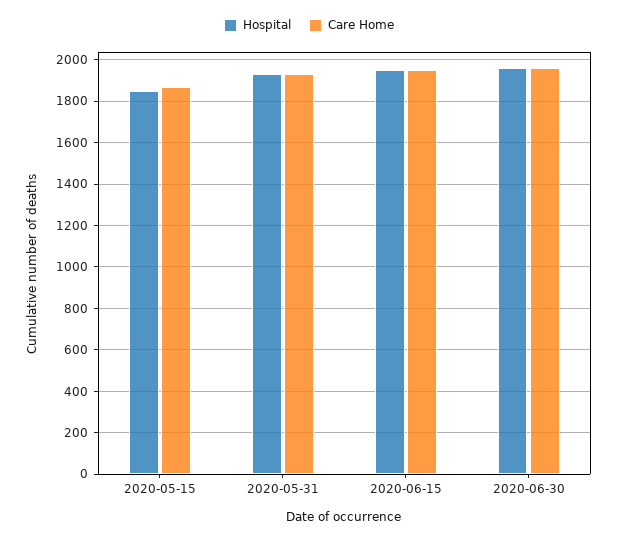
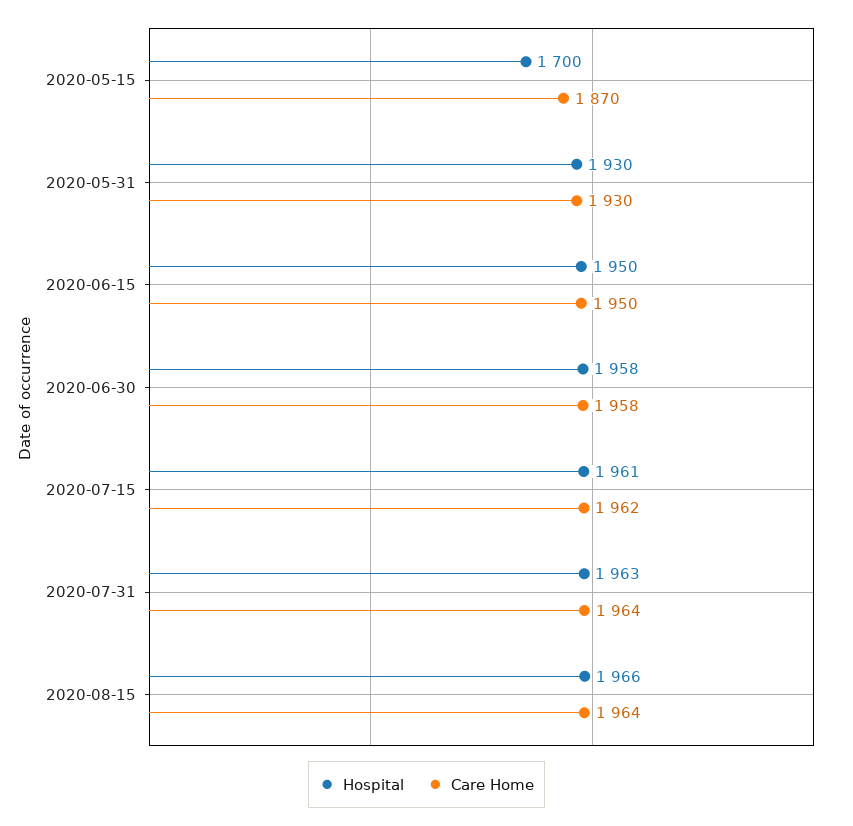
Hospital, 2020-05-15: 1850 -> 1700
Hospital, 2020-07-15: none -> 1961
Care Home, 2020-07-15: none -> 1962
Hospital, 2020-07-31: none -> 1963
Care Home, 2020-07-31: none -> 1964
Hospital, 2020-08-15: none -> 1966
Care Home, 2020-08-15: none -> 1964

